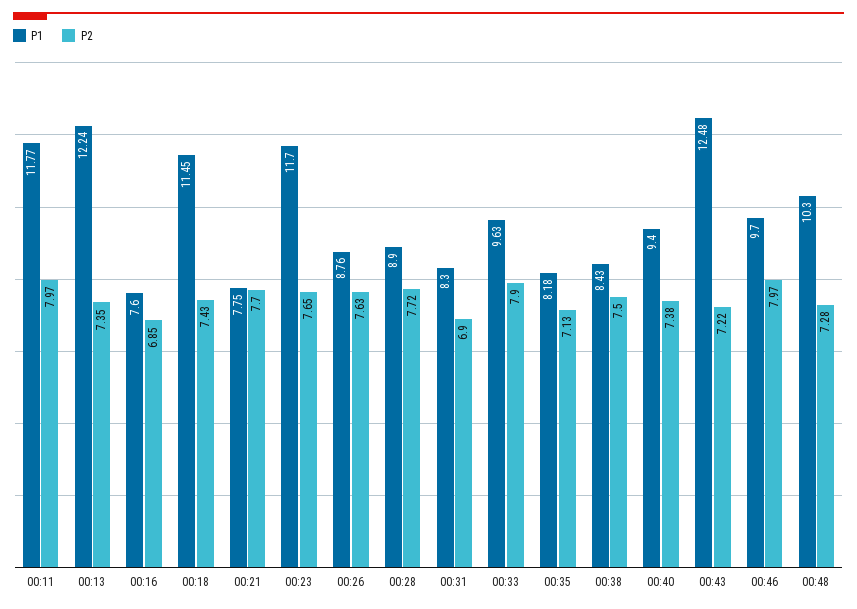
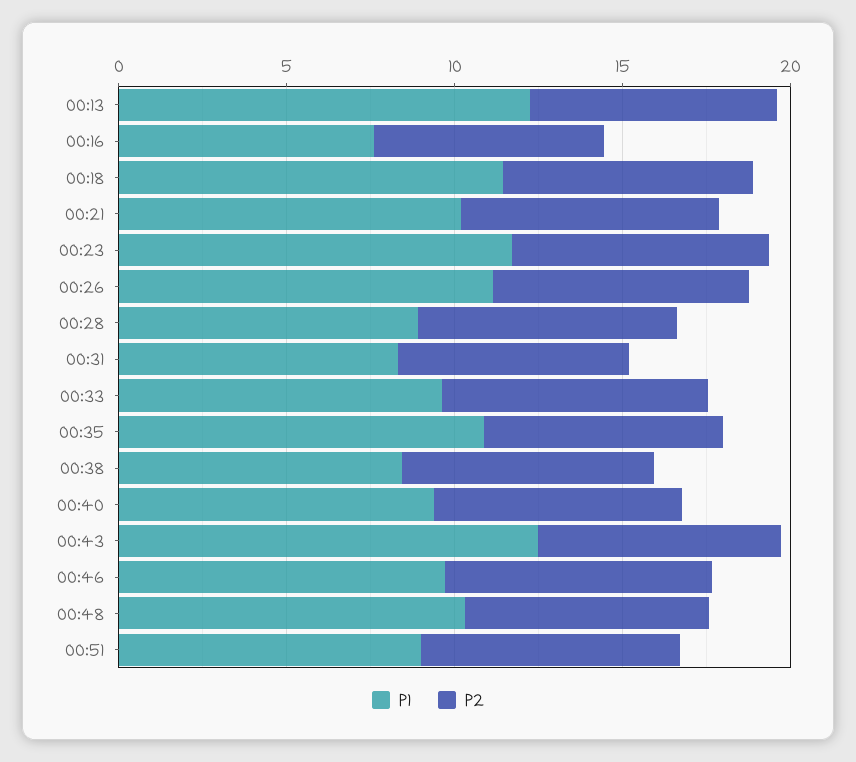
P1, 00:11: 11.77 -> none
P2, 00:11: 7.97 -> none
P1, 00:21: 7.75 -> 10
P1, 00:26: 8.76 -> 11
P1, 00:35: 8.18 -> 11
P1, 00:51: none -> 9
P2, 00:51: none -> 8

